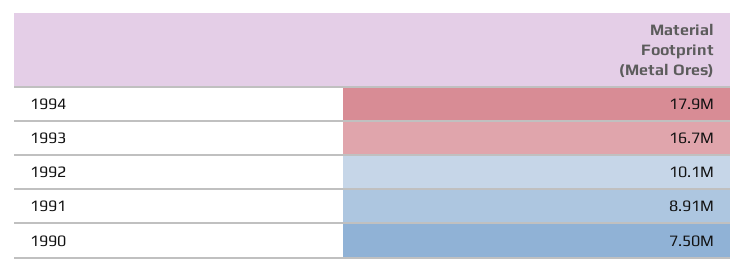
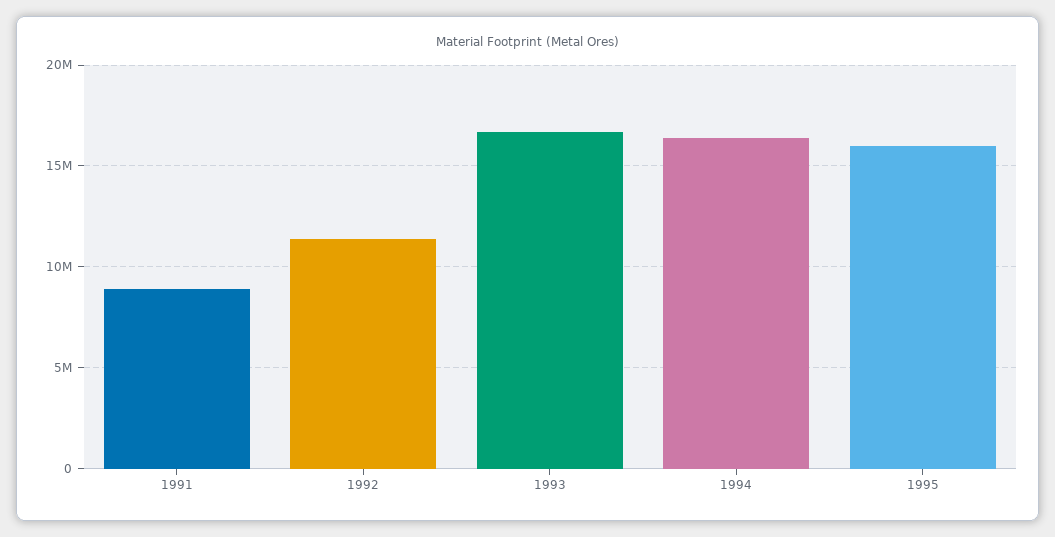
1994: 17900000 -> 16500000
1992: 10100000 -> 11500000
1990: 7500000 -> none
1995: none -> 16000000

